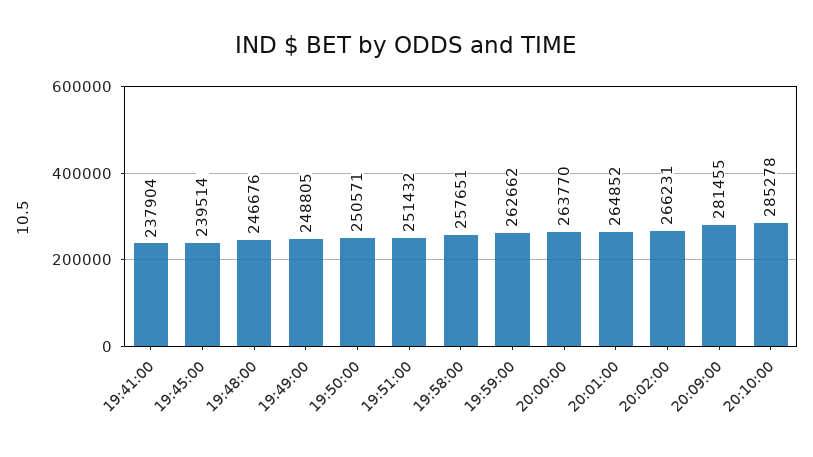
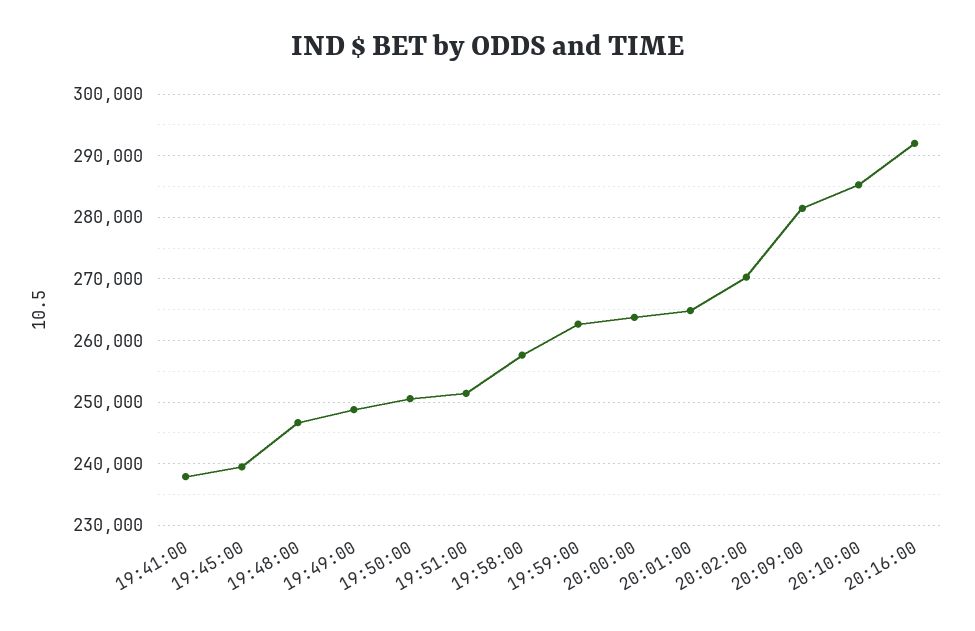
20:02:00: 266231 -> 270000
20:16:00: none -> 292000

